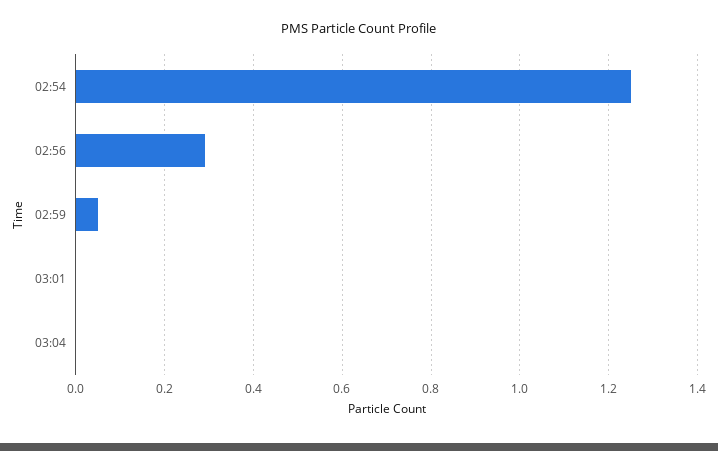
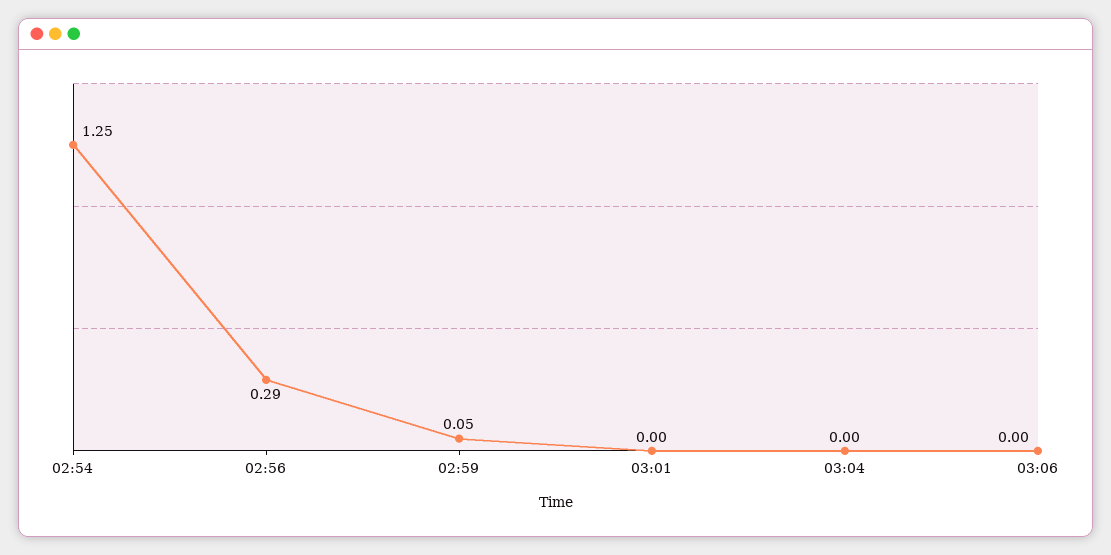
03:06: none -> 0

